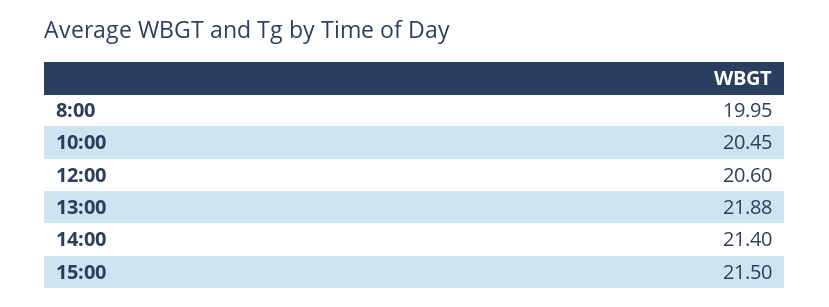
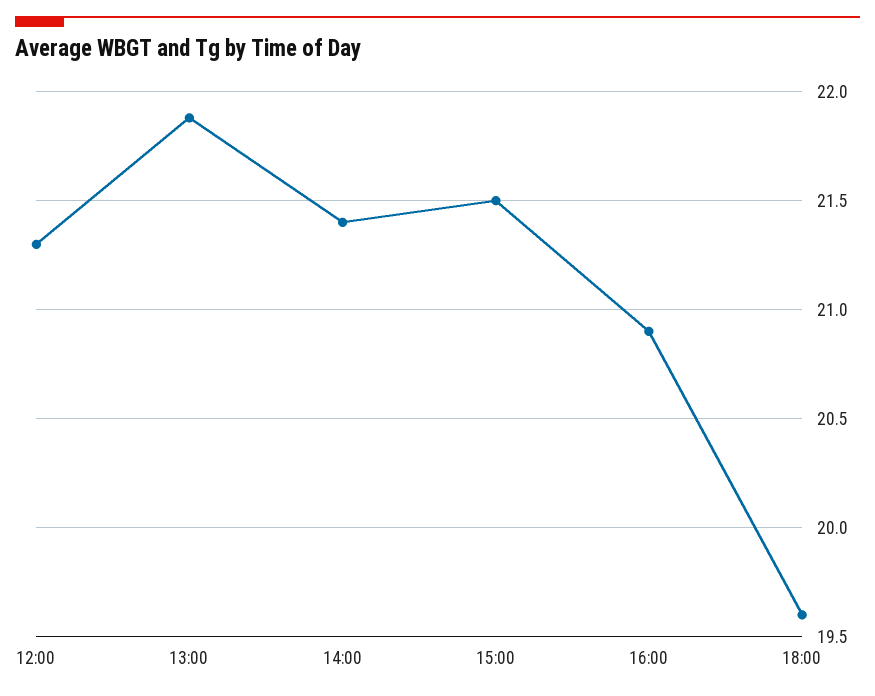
8:00: 19.95 -> none
10:00: 20.45 -> none
12:00: 20.6 -> 21.3
16:00: none -> 20.9
18:00: none -> 19.6

